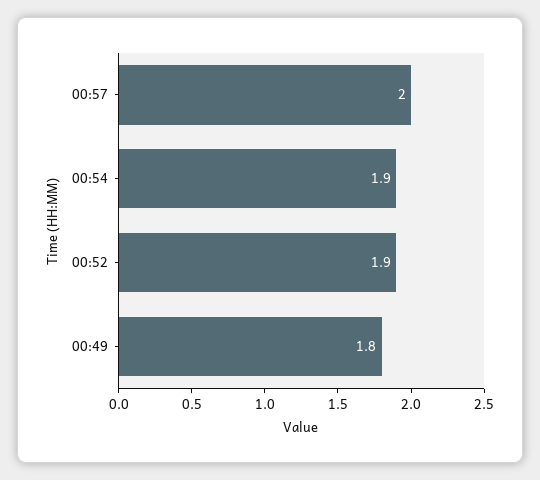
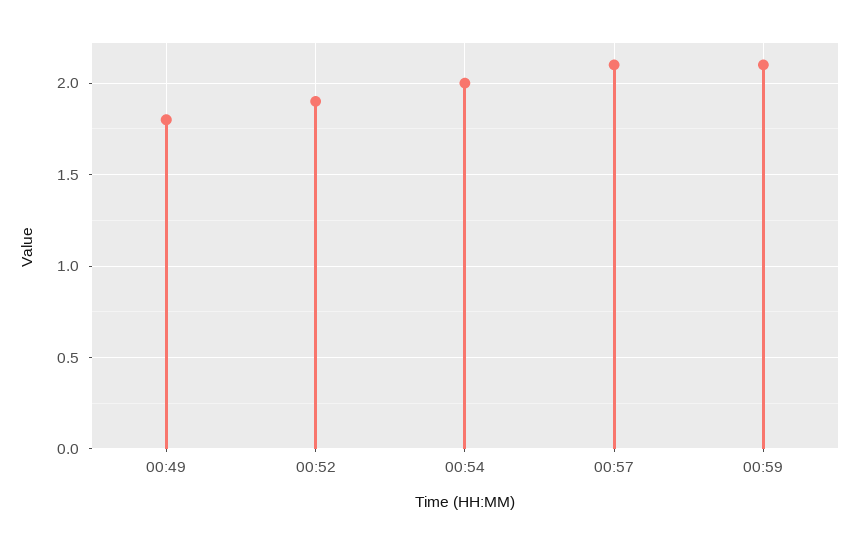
00:57: 2 -> 2.1
00:54: 1.9 -> 2
00:59: none -> 2.1

